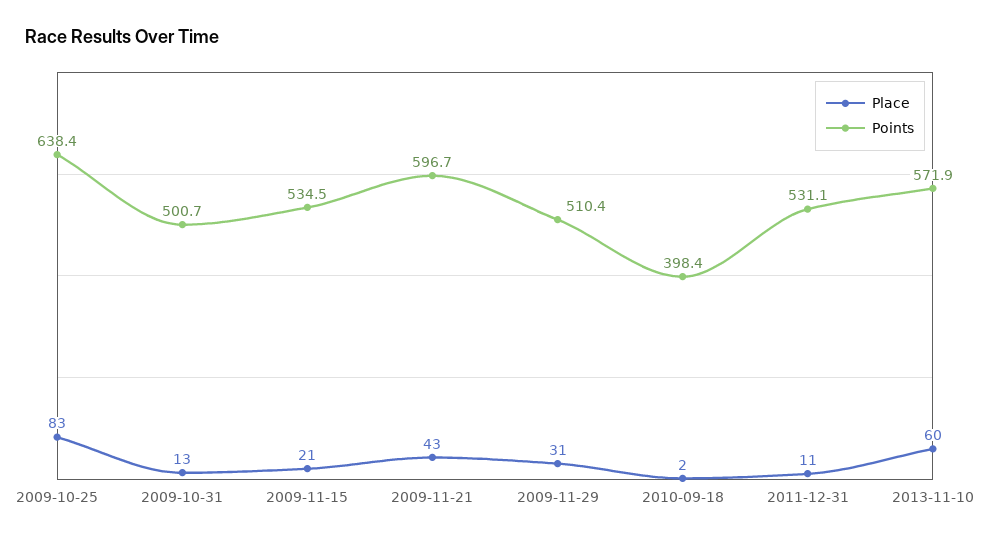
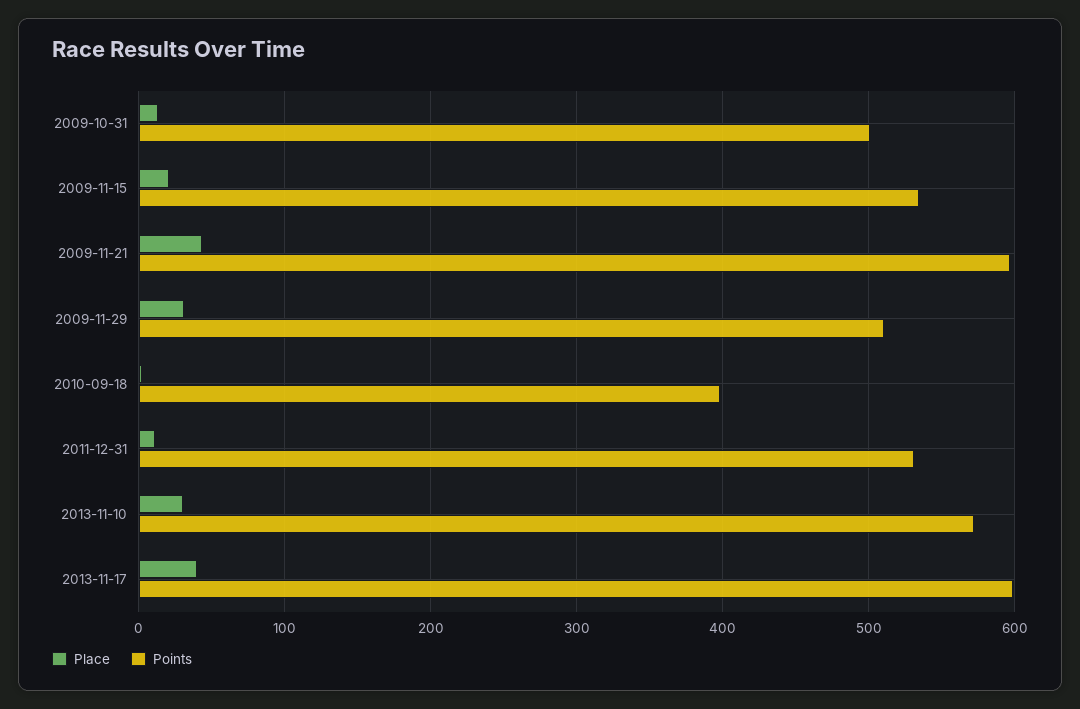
Place, 2009-10-25: 83 -> none
Points, 2009-10-25: 638.4 -> none
Place, 2013-11-10: 60 -> 30
Place, 2013-11-17: none -> 40
Points, 2013-11-17: none -> 600

